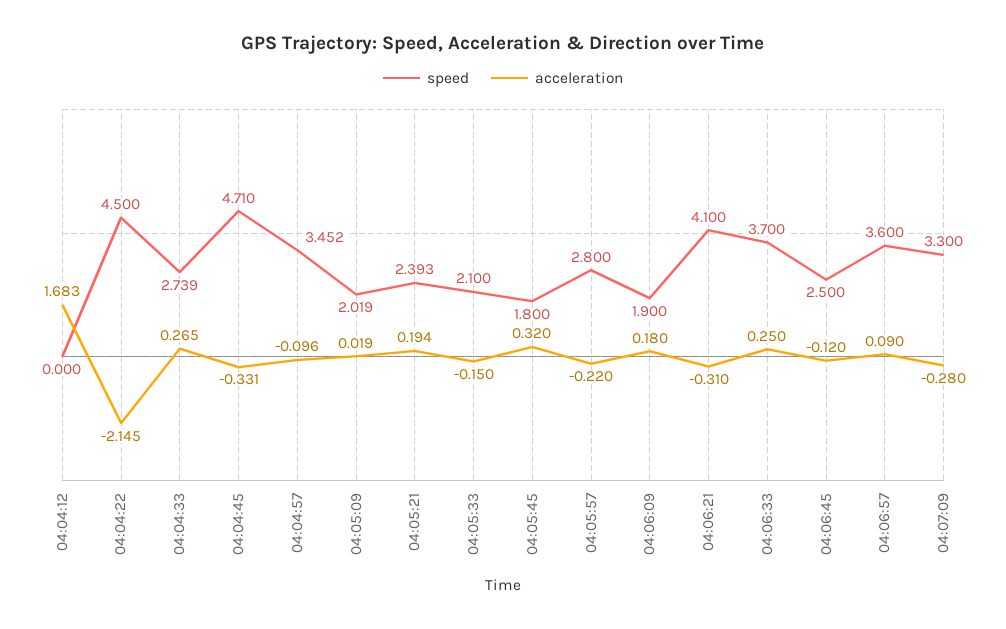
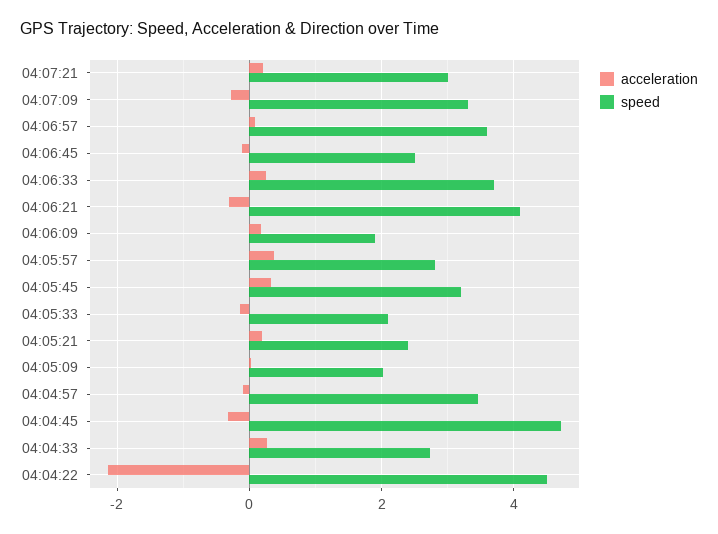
speed, 04:04:12: 0 -> none
acceleration, 04:04:12: 1.683 -> none
speed, 04:05:45: 1.8 -> 3.2
acceleration, 04:05:57: -0.22 -> 0.4
acceleration, 04:07:21: none -> 0.2
speed, 04:07:21: none -> 3

